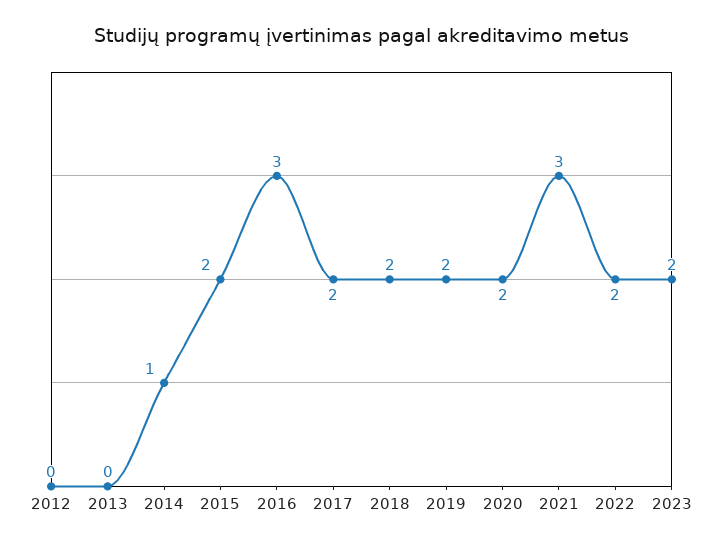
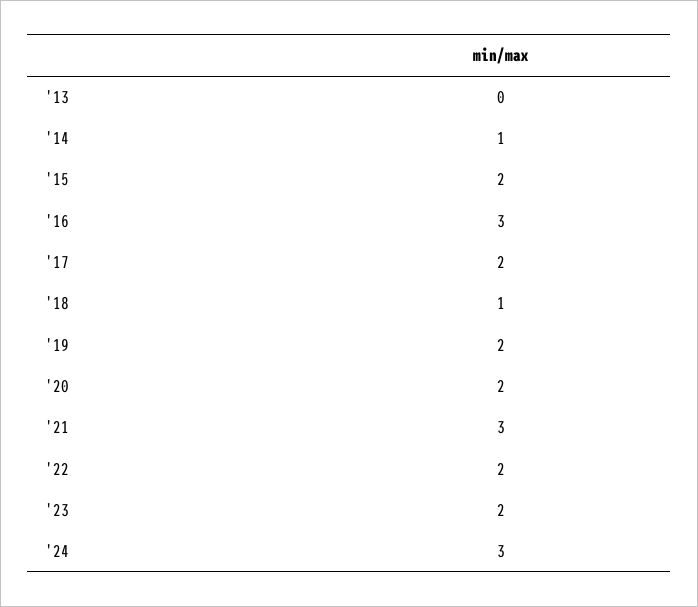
2012: 0 -> none
2018: 2 -> 1
'24: none -> 3

